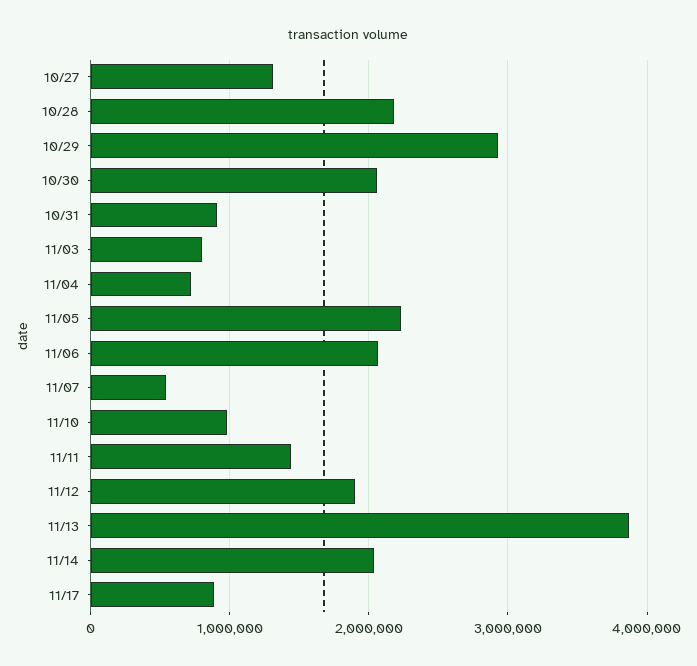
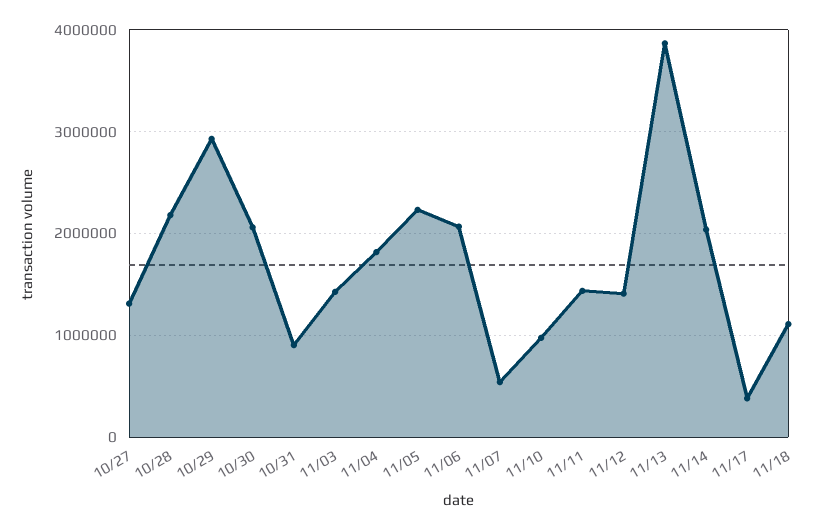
11/03: 800000 -> 1400000
11/04: 700000 -> 1800000
11/12: 1900000 -> 1400000
11/17: 900000 -> 400000
11/18: none -> 1100000

